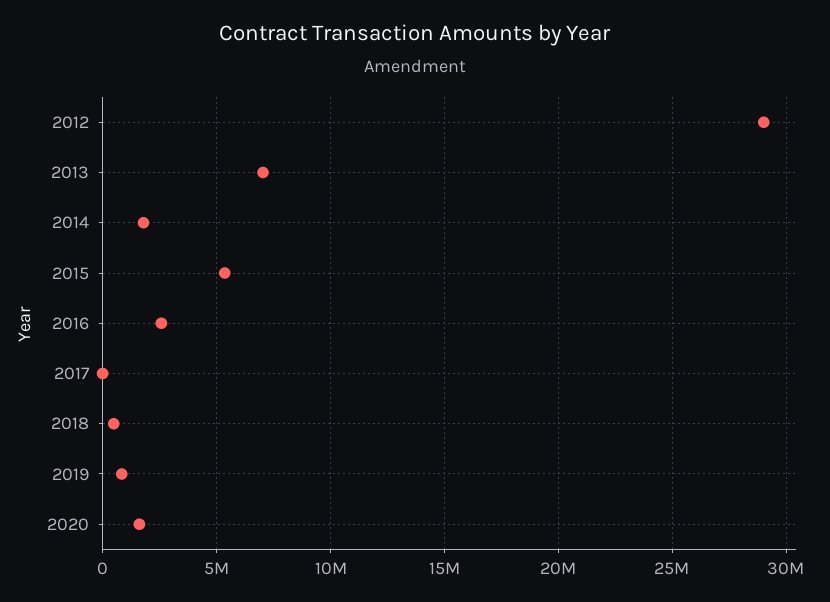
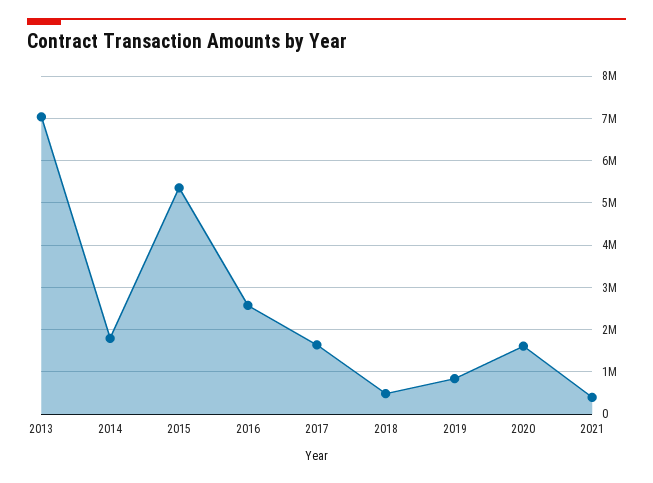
2012: 29000000 -> none
2017: 0 -> 1600000
2021: none -> 400000

